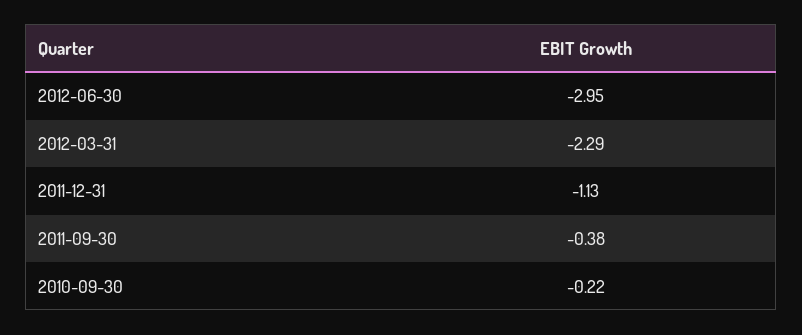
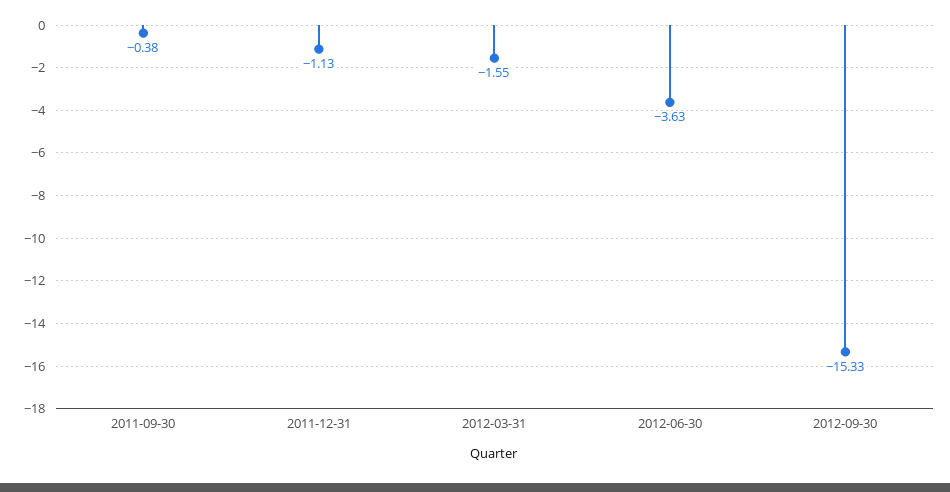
2012-06-30: -2.95 -> -3.63
2012-03-31: -2.29 -> -1.55
2010-09-30: -0.22 -> none
2012-09-30: none -> -15.33

